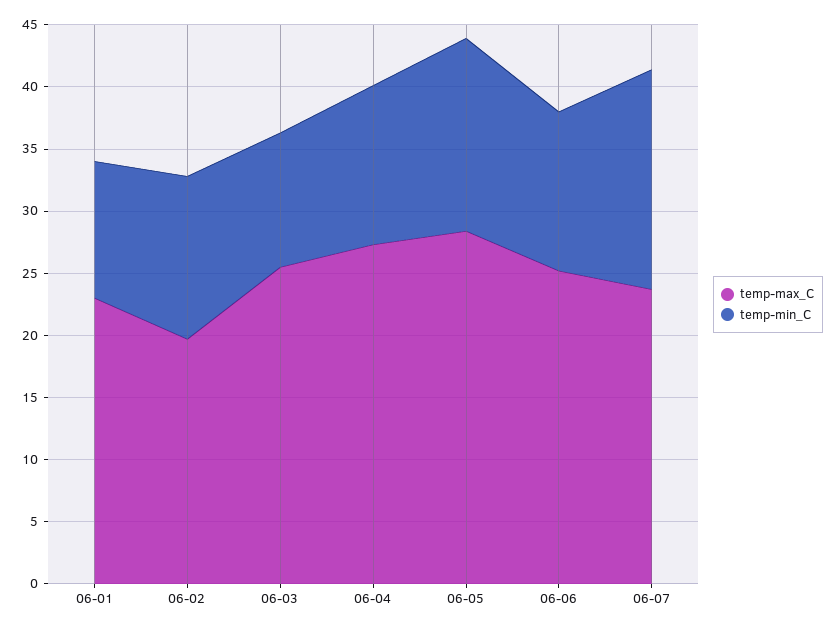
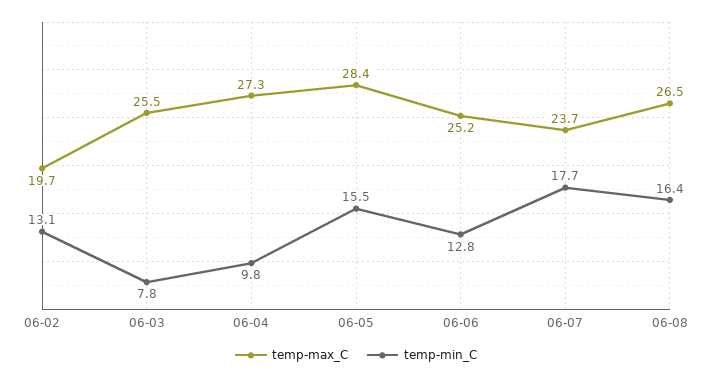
temp-max_C, 06-01: 23 -> none
temp-min_C, 06-01: 11 -> none
temp-min_C, 06-03: 11 -> 7.8
temp-min_C, 06-04: 13 -> 9.8
temp-max_C, 06-08: none -> 26.5
temp-min_C, 06-08: none -> 16.4

